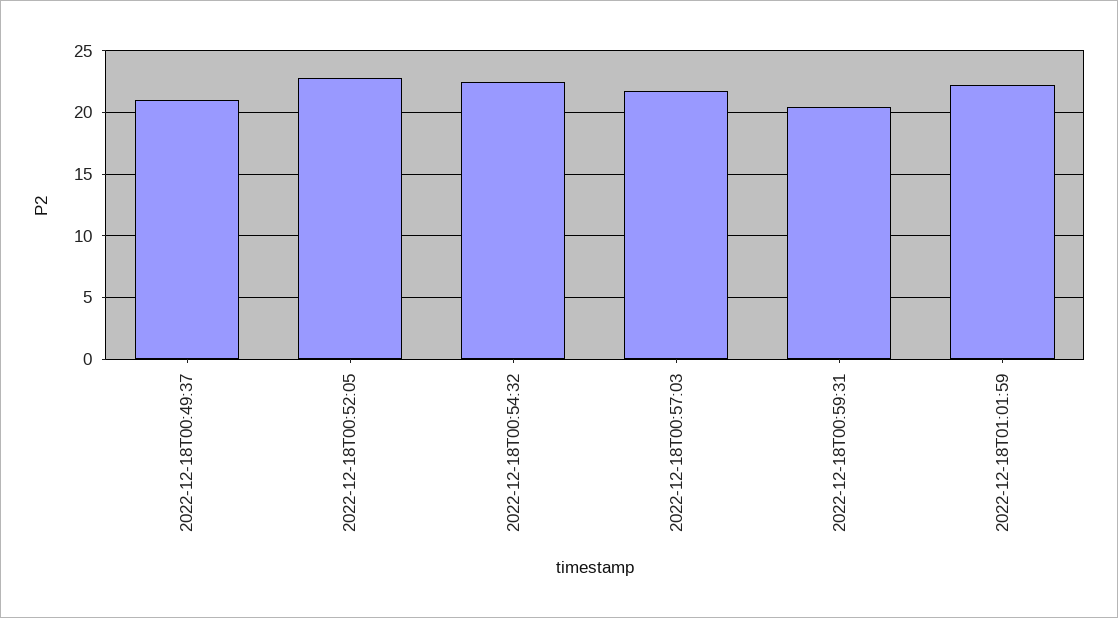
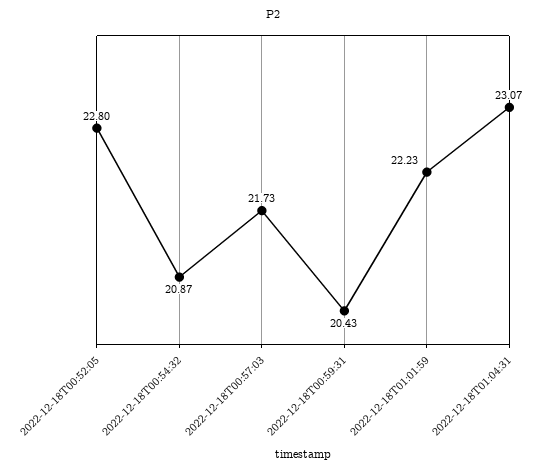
2022-12-18T00:49:37: 21 -> none
2022-12-18T00:54:32: 22.5 -> 20.87
2022-12-18T01:04:31: none -> 23.07

